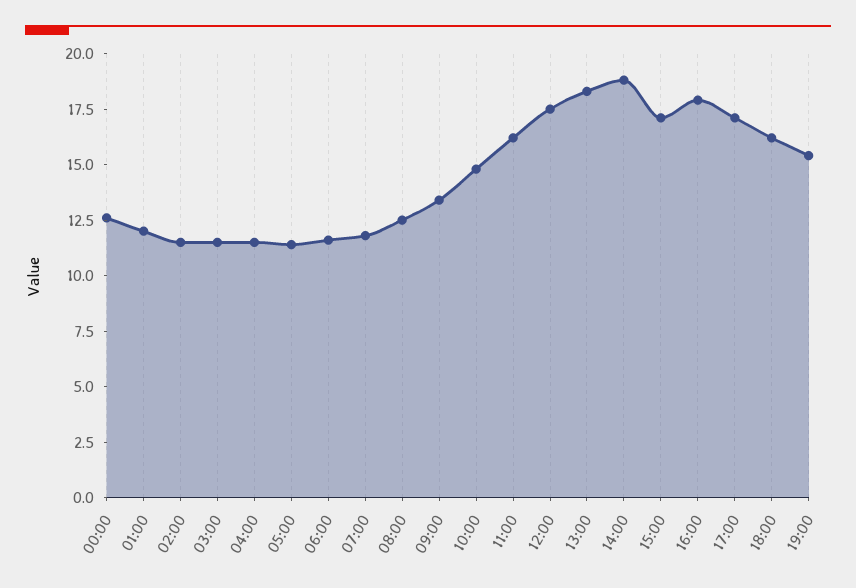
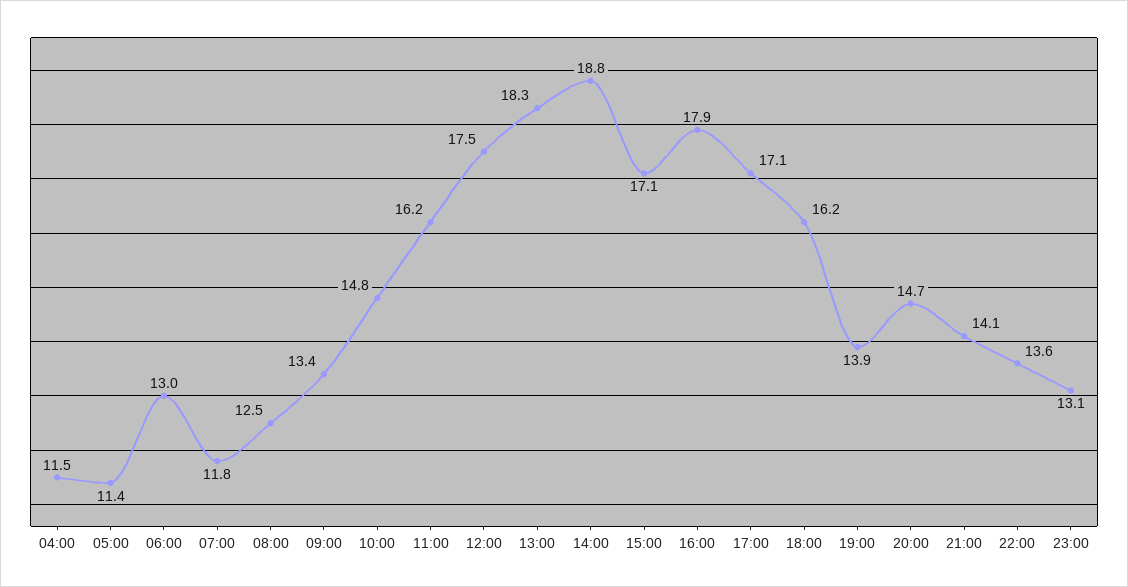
00:00: 12.5 -> none
01:00: 12 -> none
02:00: 11.5 -> none
03:00: 11.5 -> none
06:00: 11.5 -> 13
19:00: 15.5 -> 13.9
20:00: none -> 14.7
21:00: none -> 14.1
22:00: none -> 13.6
23:00: none -> 13.1

